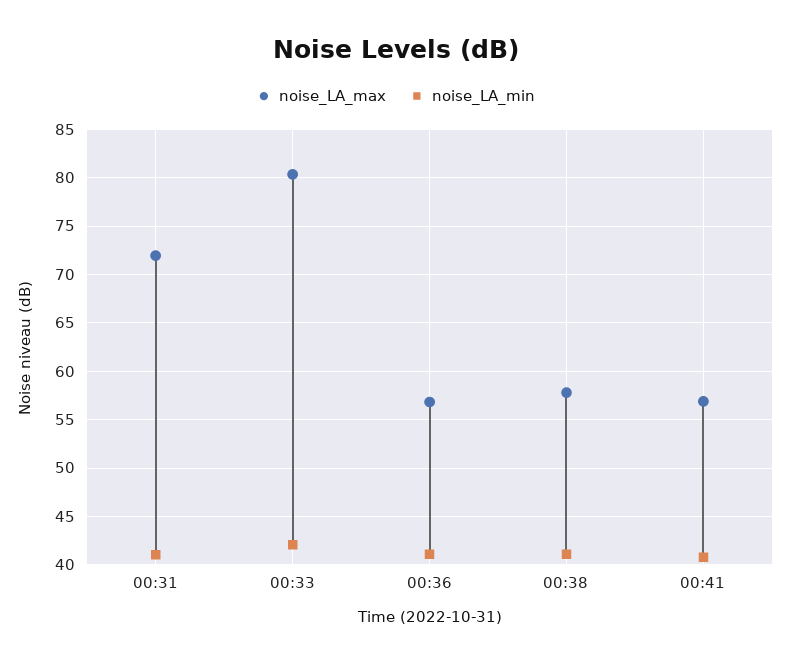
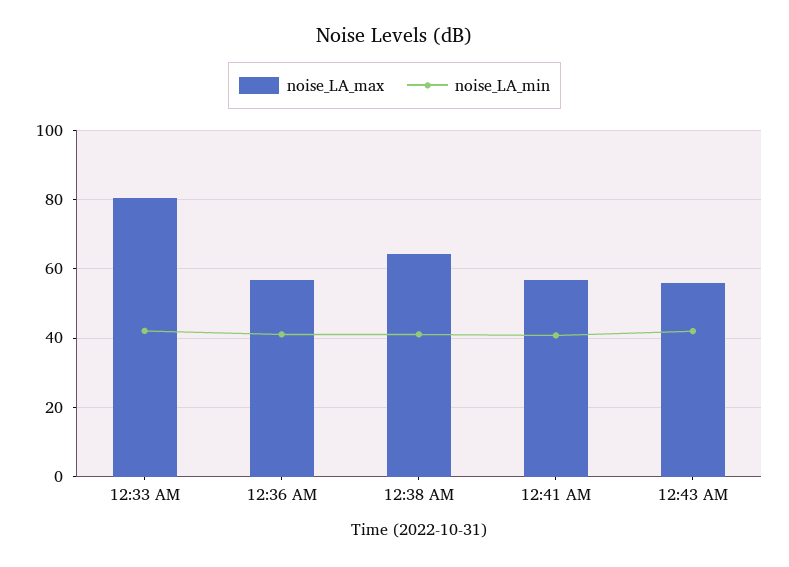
noise_LA_max, 00:31: 72 -> none
noise_LA_min, 00:31: 41 -> none
noise_LA_max, 00:38: 58 -> 64
noise_LA_max, 12:43 AM: none -> 56
noise_LA_min, 12:43 AM: none -> 42

